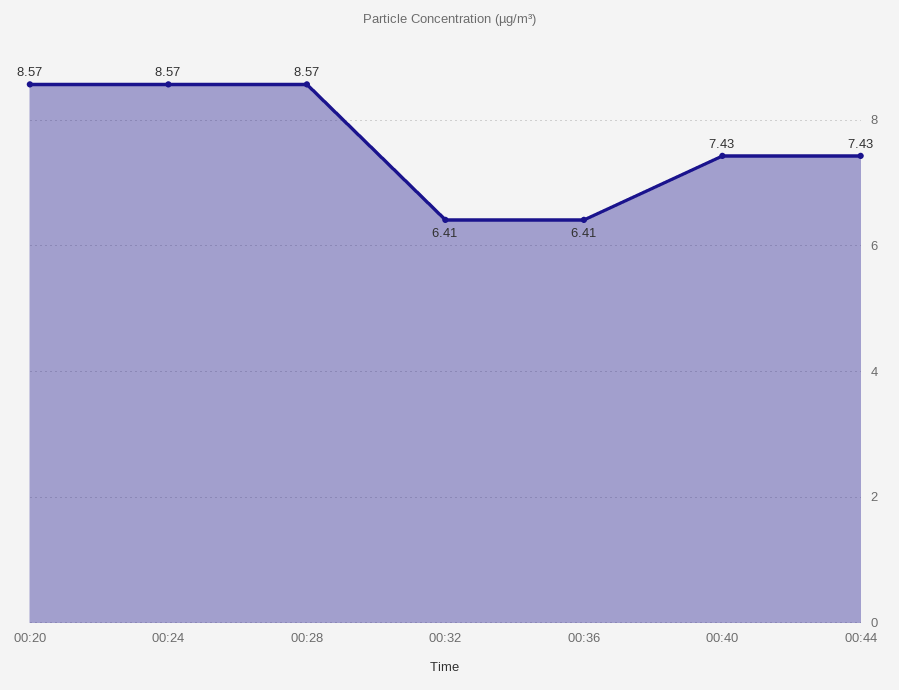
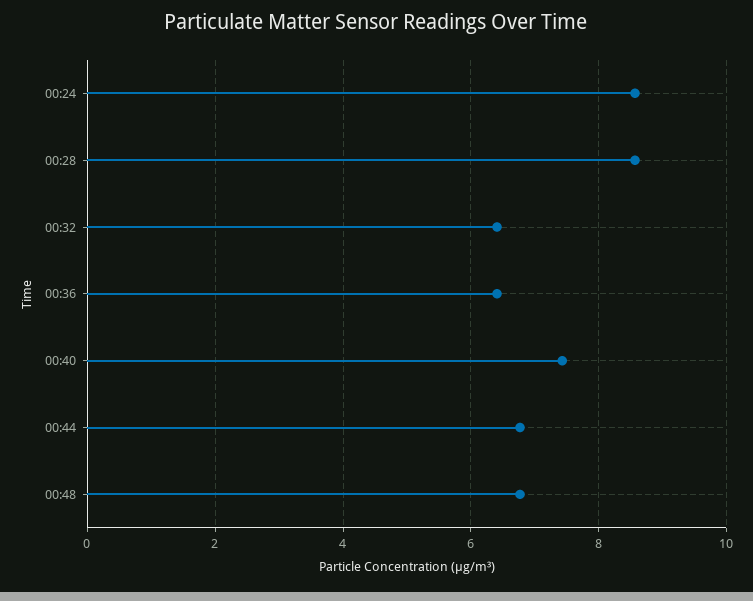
00:20: 8.57 -> none
00:44: 7.43 -> 6.8
00:48: none -> 6.8

